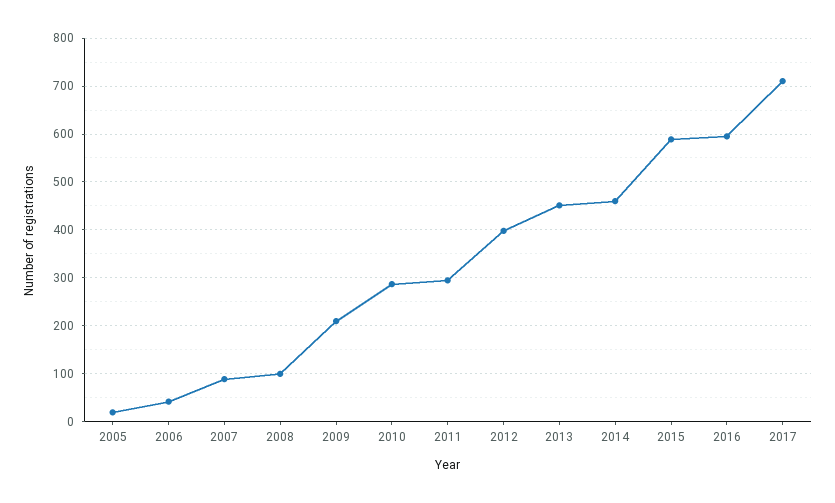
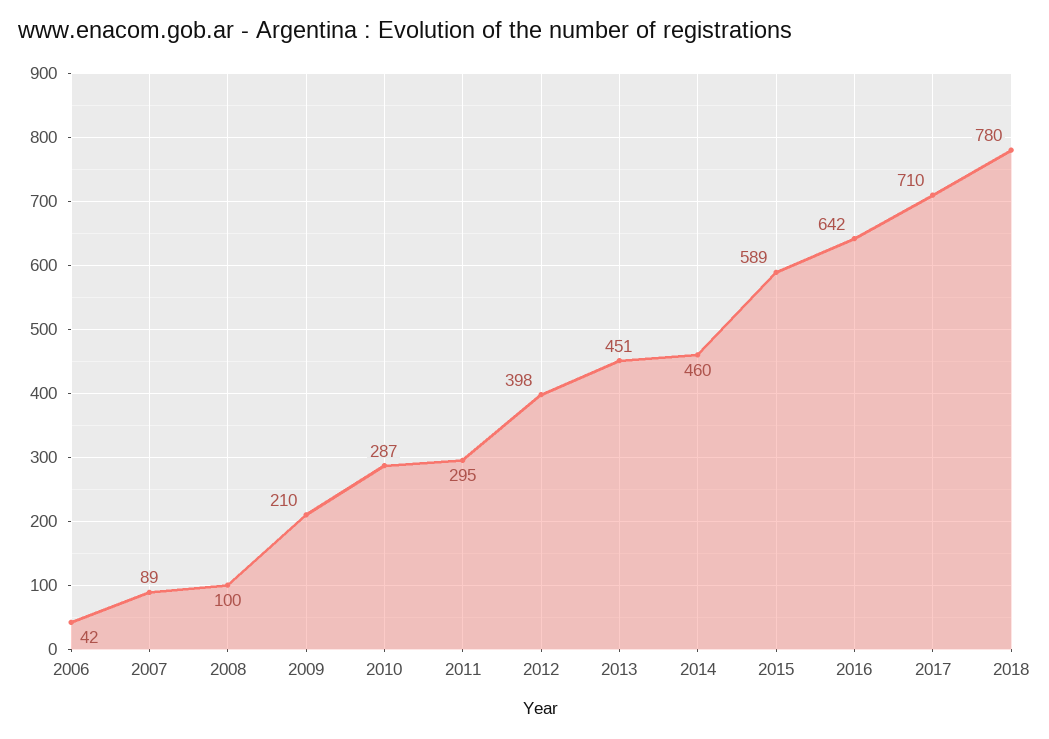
2005: 20 -> none
2016: 600 -> 642
2018: none -> 780

